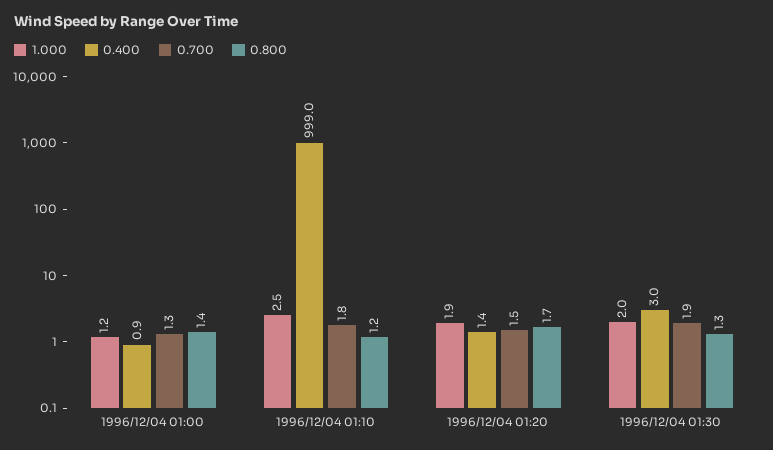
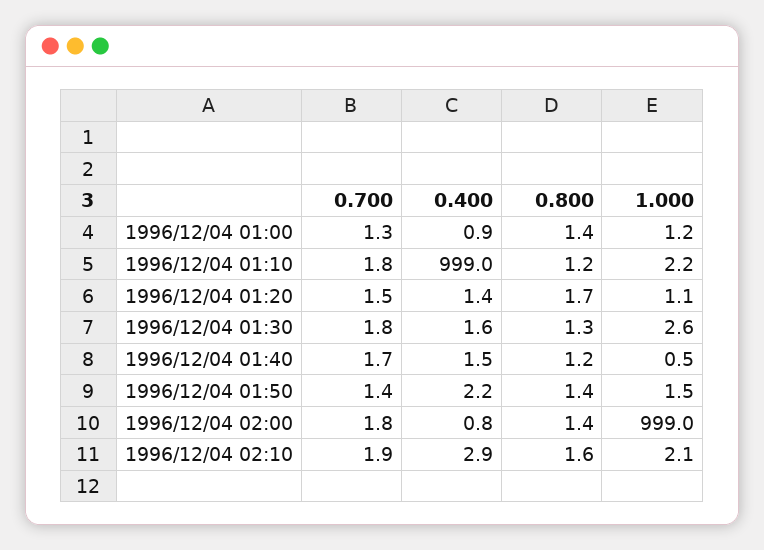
1.000, 1996/12/04 01:10: 2.5 -> 2.2
1.000, 1996/12/04 01:20: 1.9 -> 1.1
1.000, 1996/12/04 01:30: 2 -> 2.6
0.400, 1996/12/04 01:30: 3 -> 1.6
0.700, 1996/12/04 01:30: 1.9 -> 1.8
0.700, 1996/12/04 01:40: none -> 1.7
0.400, 1996/12/04 01:40: none -> 1.5
0.800, 1996/12/04 01:40: none -> 1.2
1.000, 1996/12/04 01:40: none -> 0.5
0.700, 1996/12/04 01:50: none -> 1.4
0.400, 1996/12/04 01:50: none -> 2.2
0.800, 1996/12/04 01:50: none -> 1.4
1.000, 1996/12/04 01:50: none -> 1.5
0.700, 1996/12/04 02:00: none -> 1.8
0.400, 1996/12/04 02:00: none -> 0.8
0.800, 1996/12/04 02:00: none -> 1.4
1.000, 1996/12/04 02:00: none -> 999
0.700, 1996/12/04 02:10: none -> 1.9
0.400, 1996/12/04 02:10: none -> 2.9
0.800, 1996/12/04 02:10: none -> 1.6
1.000, 1996/12/04 02:10: none -> 2.1

